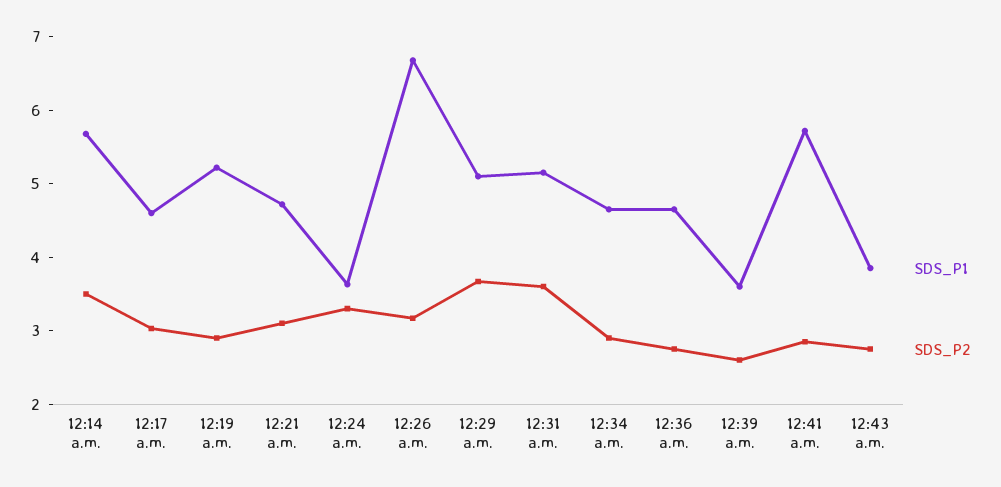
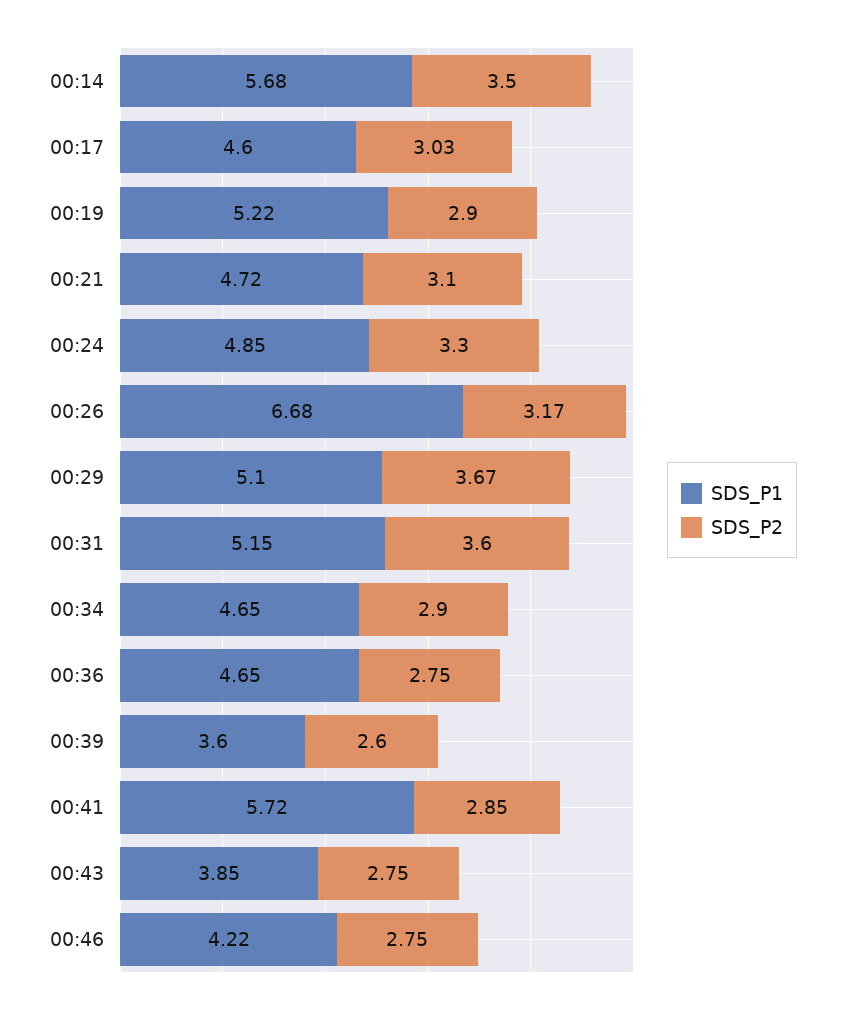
SDS_P1, 12:24 a.m.: 3.6 -> 4.85
SDS_P1, 00:46: none -> 4.22
SDS_P2, 00:46: none -> 2.75

